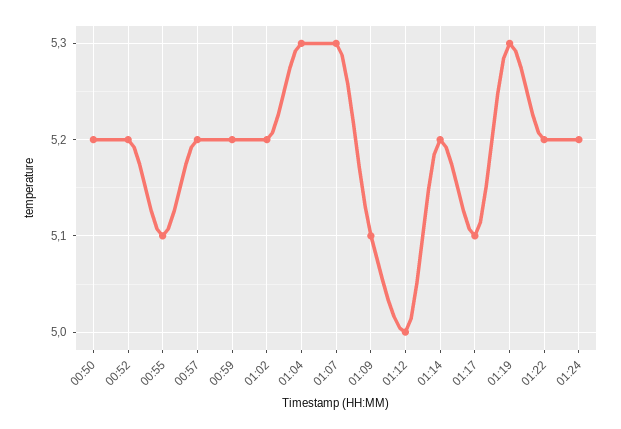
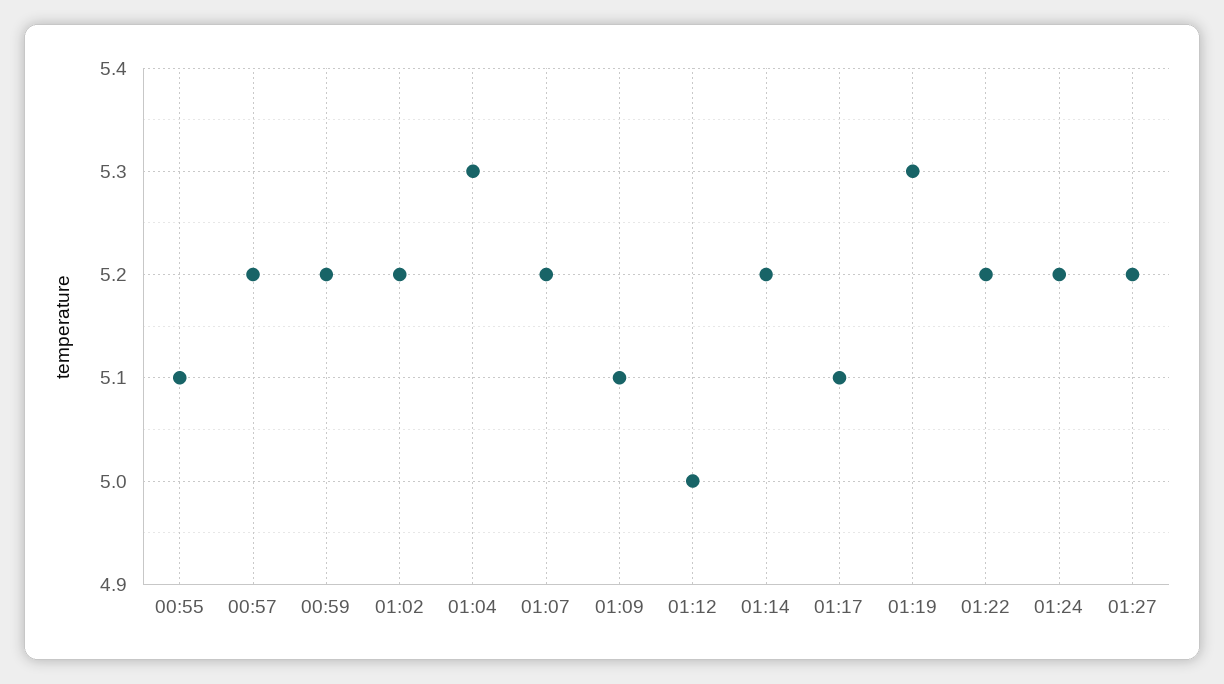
00:50: 5.2 -> none
00:52: 5.2 -> none
01:07: 5.3 -> 5.2
01:27: none -> 5.2

